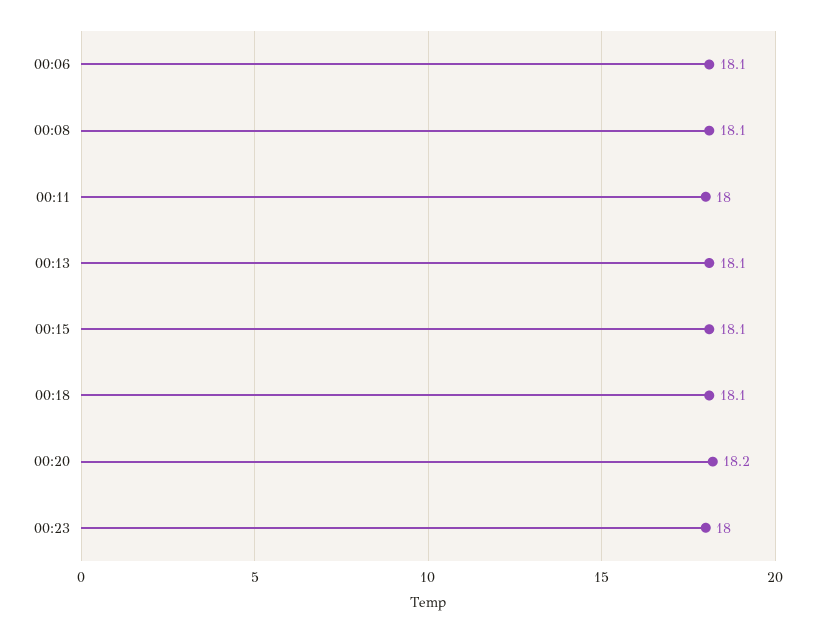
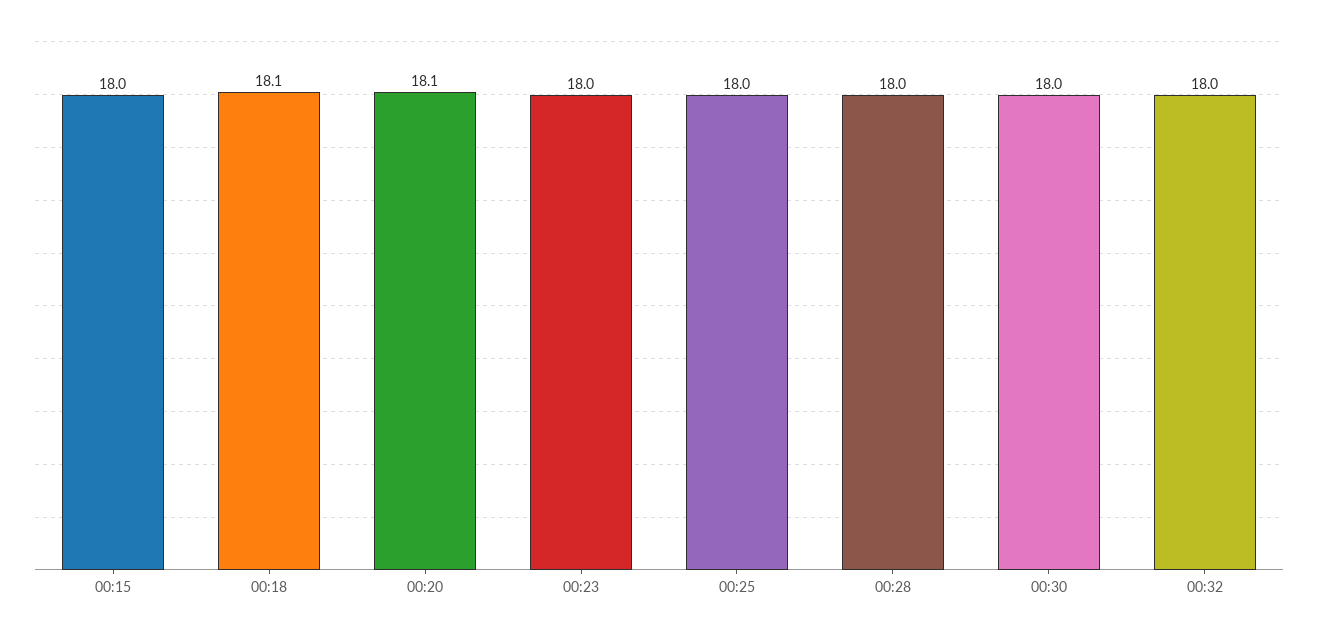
00:06: 18.1 -> none
00:08: 18.1 -> none
00:11: 18 -> none
00:13: 18.1 -> none
00:15: 18.1 -> 18
00:20: 18.2 -> 18.1
00:25: none -> 18
00:28: none -> 18
00:30: none -> 18
00:32: none -> 18

